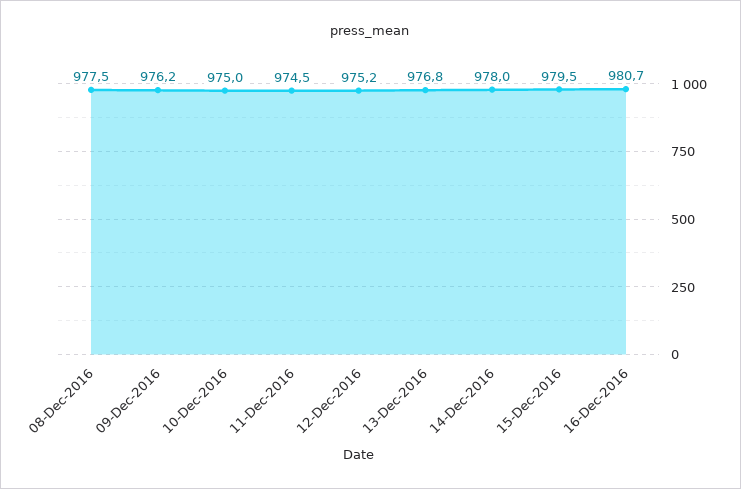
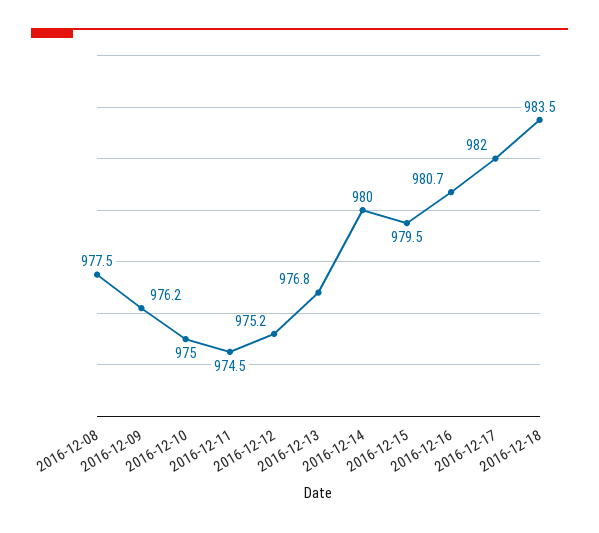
14-Dec-2016: 978 -> 980
2016-12-17: none -> 982
2016-12-18: none -> 983.5

